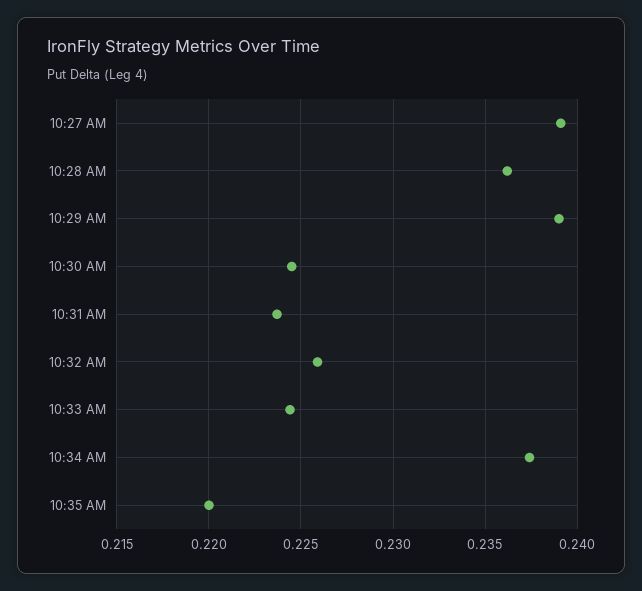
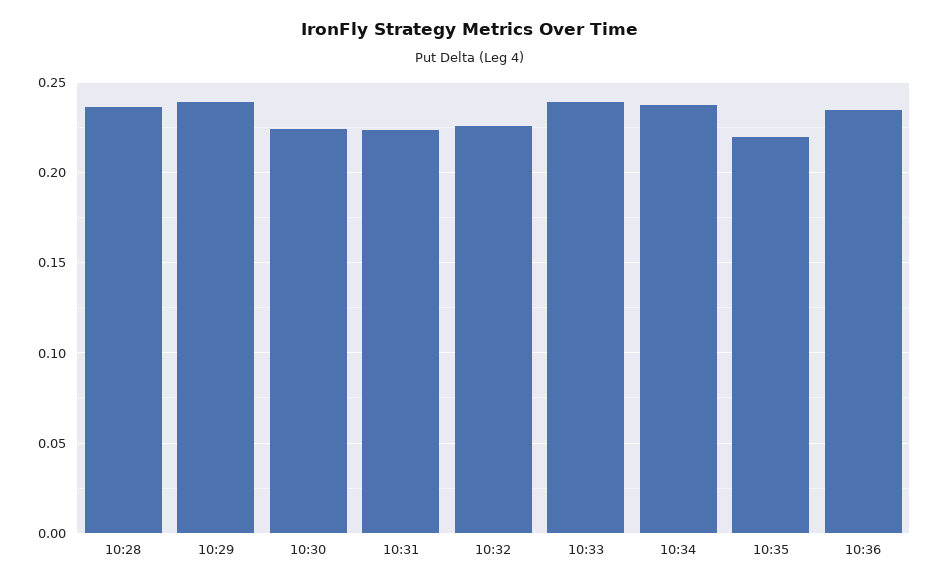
10:27 AM: 0.239 -> none
10:33 AM: 0.2245 -> 0.24
10:36: none -> 0.235

